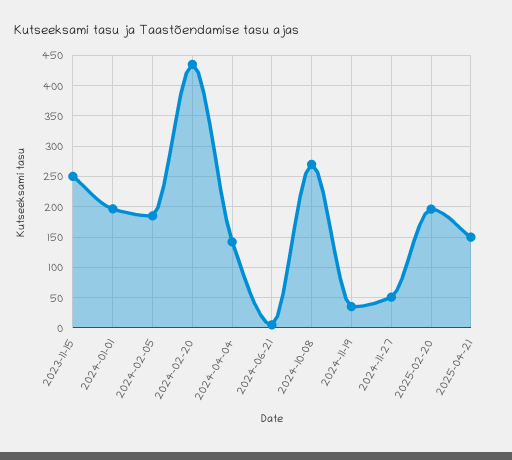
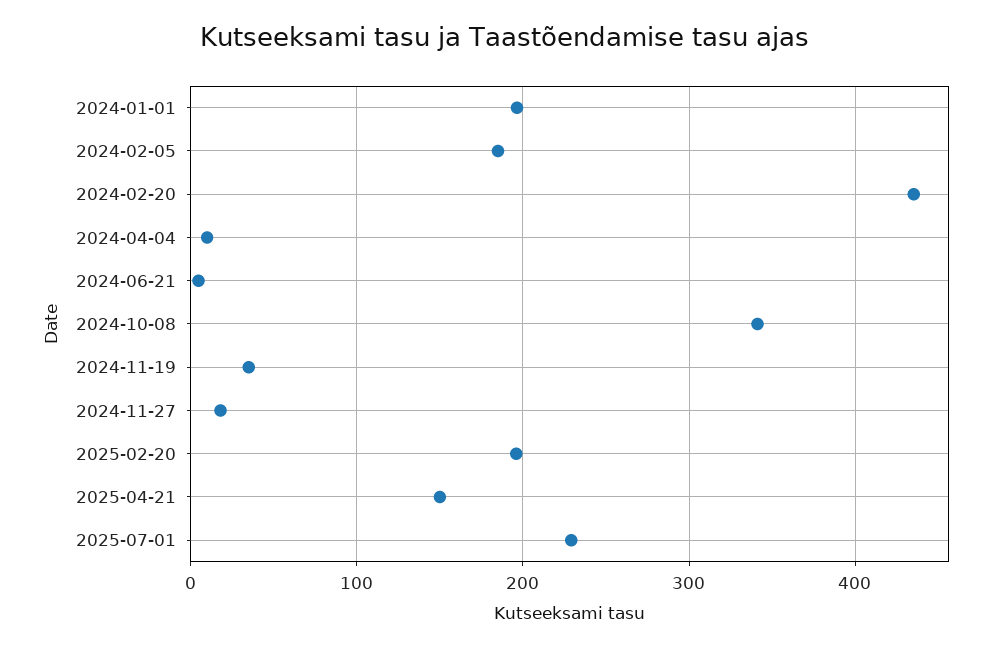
2023-11-15: 250 -> none
2024-04-04: 140 -> 10
2024-10-08: 270 -> 340
2024-11-27: 50 -> 20
2025-07-01: none -> 230

